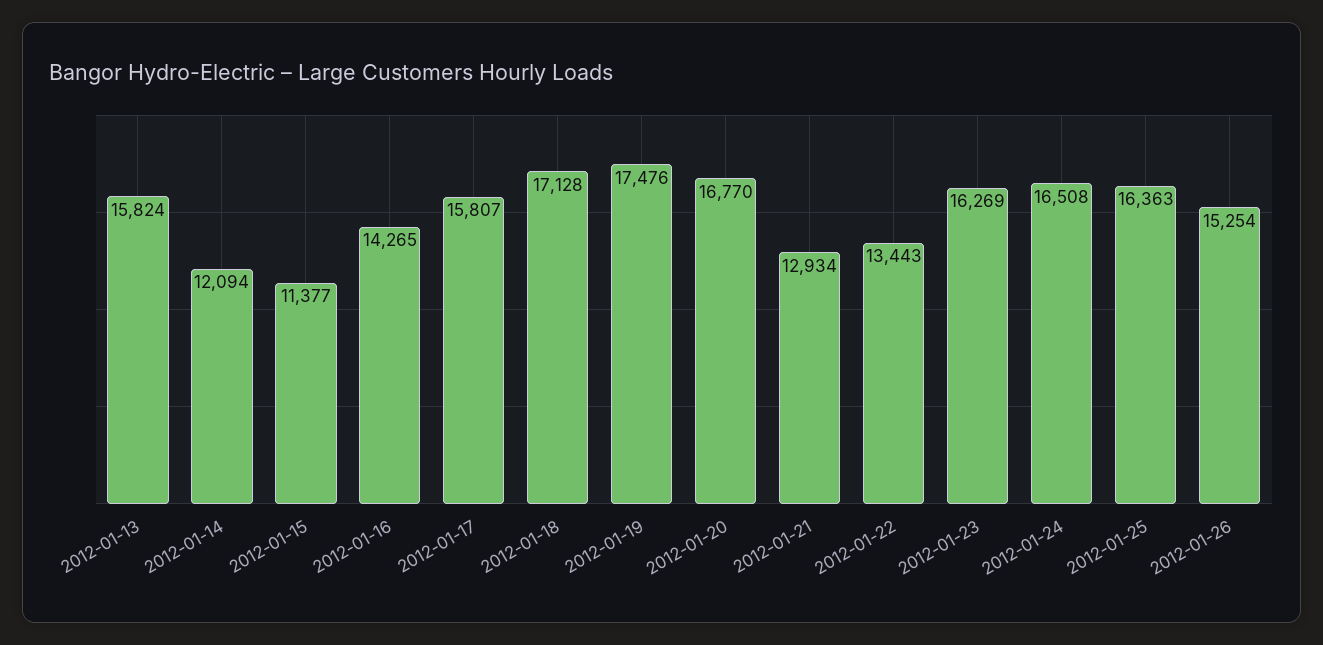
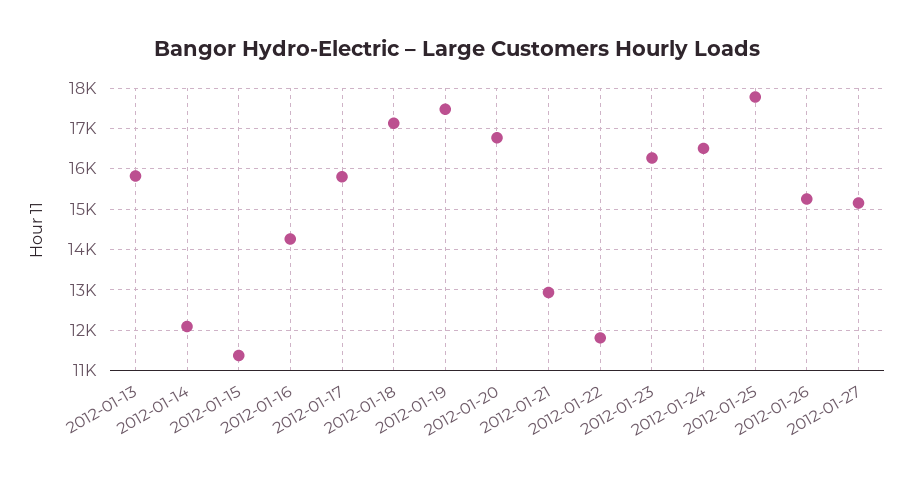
2012-01-22: 13443 -> 11800
2012-01-25: 16363 -> 17800
2012-01-27: none -> 15200

